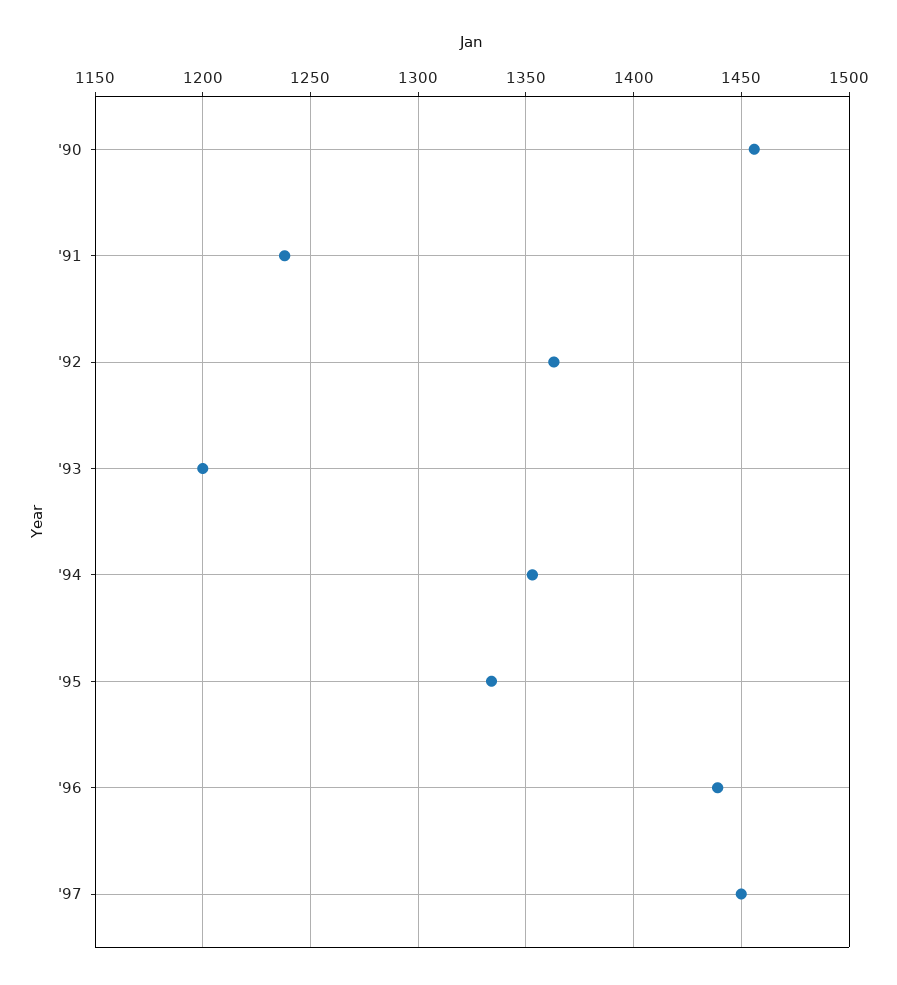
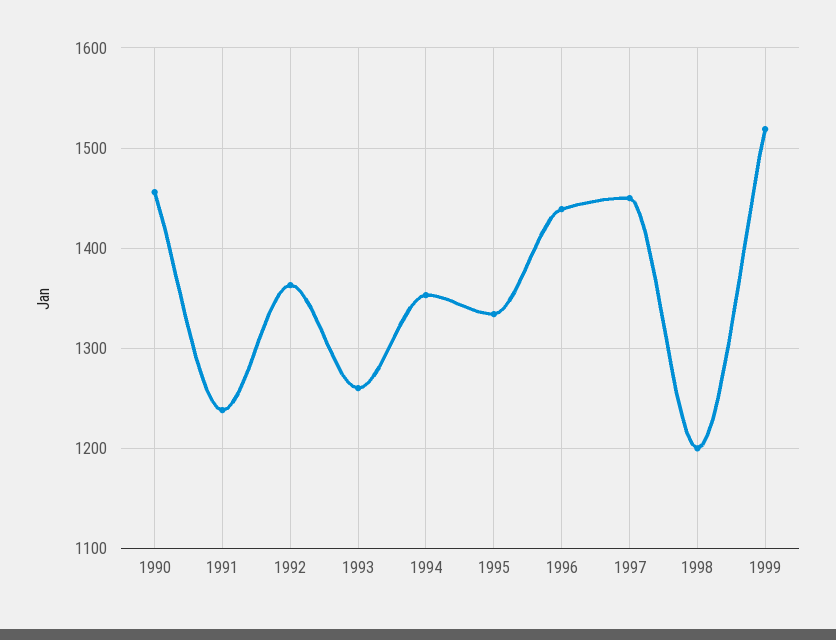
'93: 1200 -> 1260
1998: none -> 1200
1999: none -> 1520

